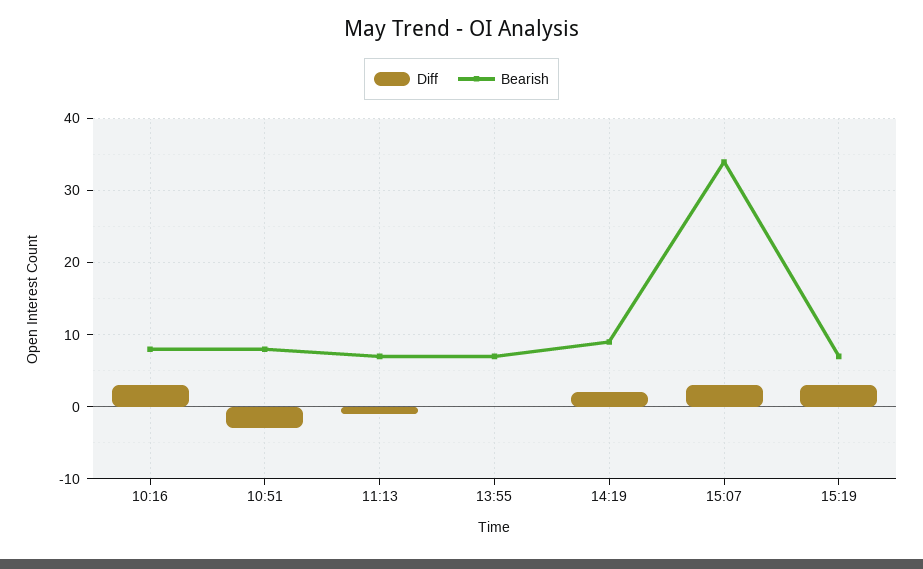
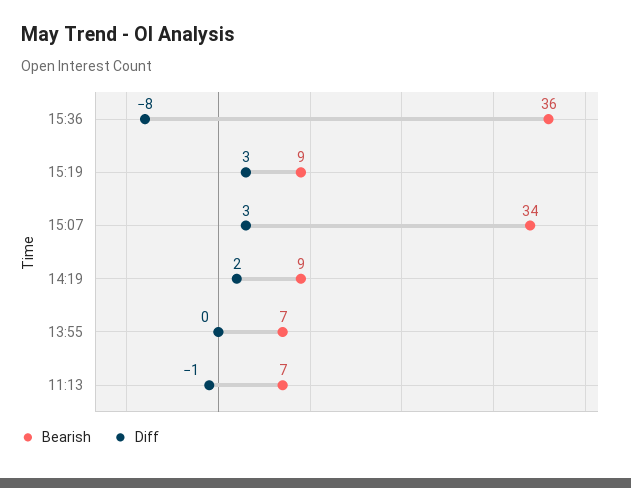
Diff, 10:16: 3 -> none
Bearish, 10:16: 8 -> none
Diff, 10:51: -3 -> none
Bearish, 10:51: 8 -> none
Bearish, 15:19: 7 -> 9
Bearish, 15:36: none -> 36
Diff, 15:36: none -> -8

